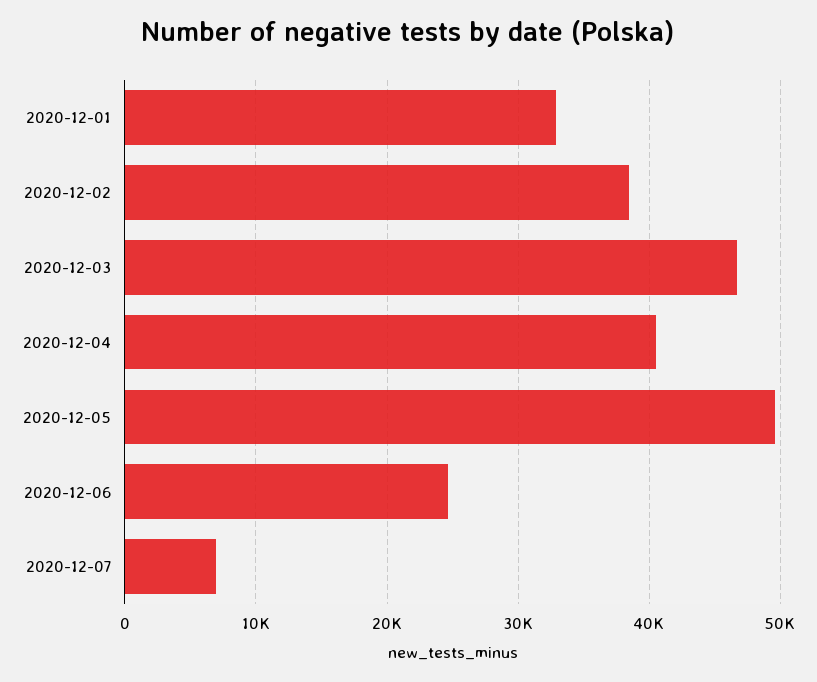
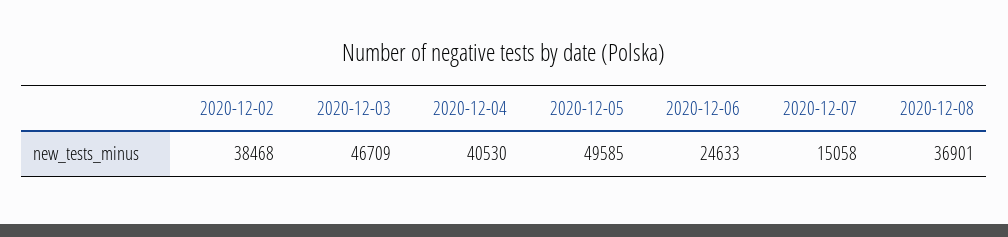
2020-12-01: 33000 -> none
2020-12-07: 7000 -> 15058
2020-12-08: none -> 36901

